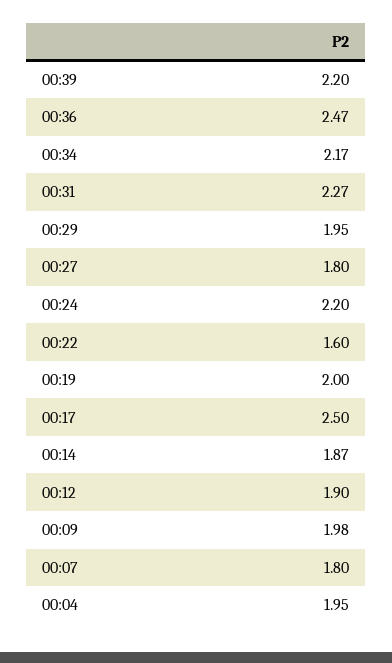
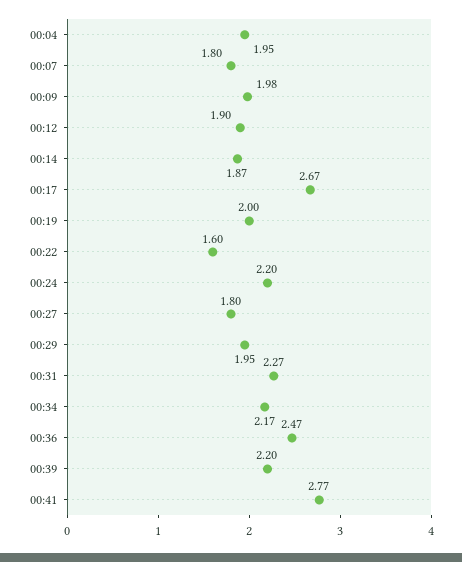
00:17: 2.5 -> 2.67
00:41: none -> 2.77

